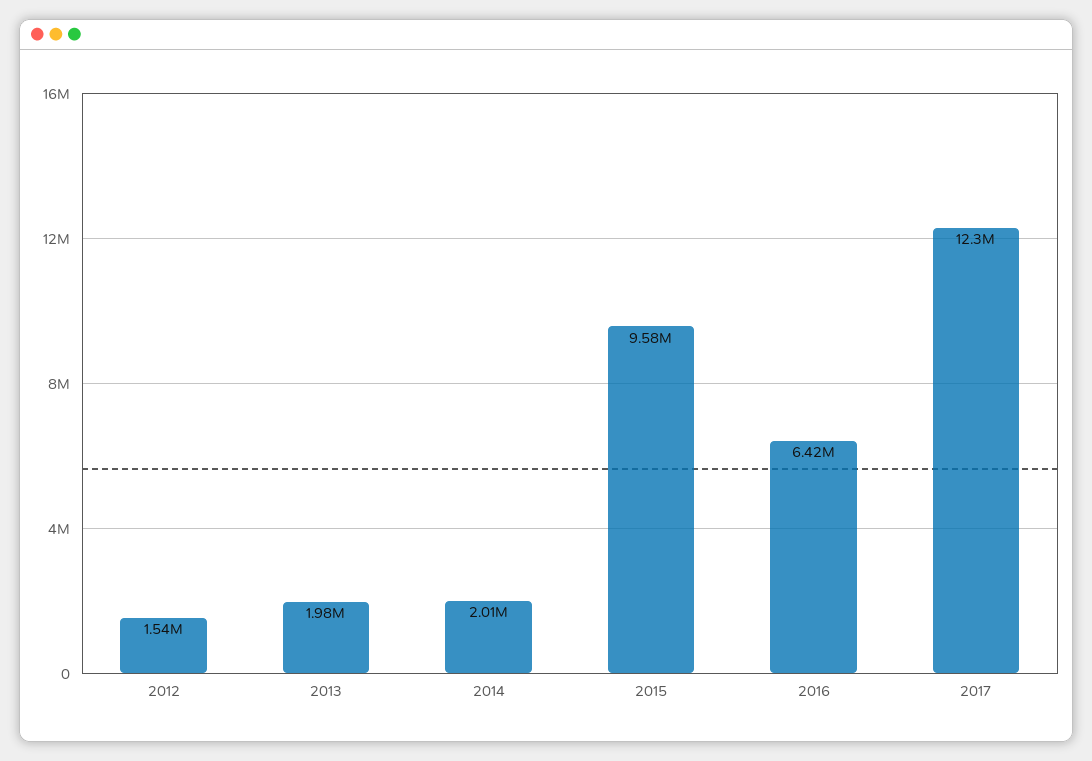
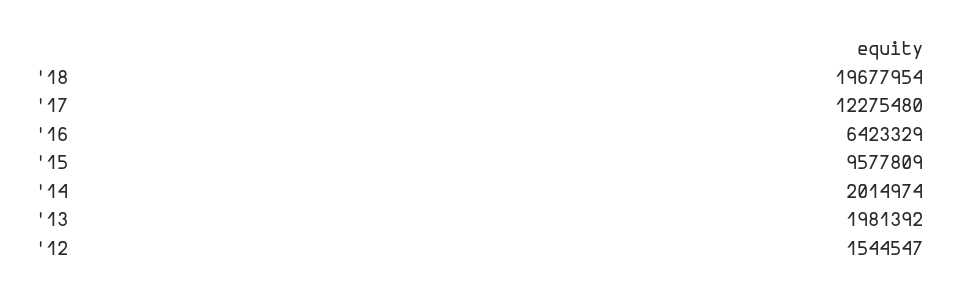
'18: none -> 19677954

